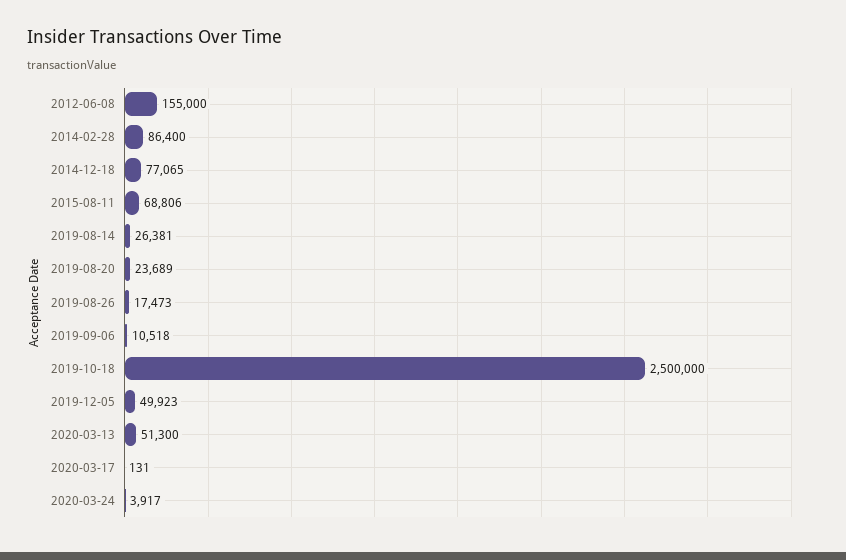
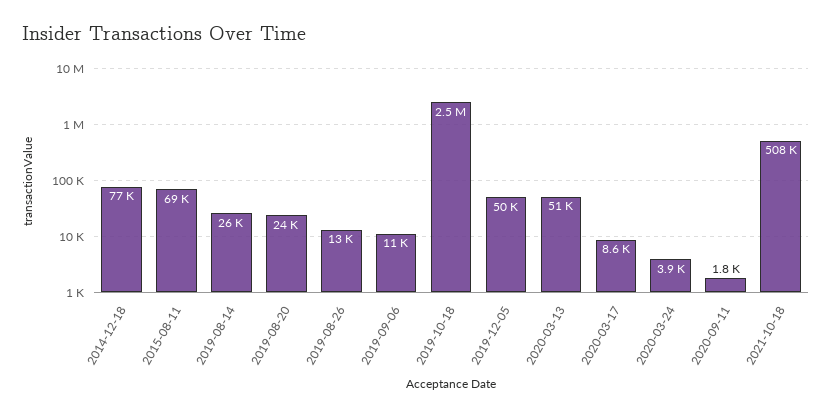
2012-06-08: 155000 -> none
2014-02-28: 86400 -> none
2019-08-26: 17473 -> 13000
2020-03-17: 131 -> 8600
2020-09-11: none -> 1800
2021-10-18: none -> 508000

